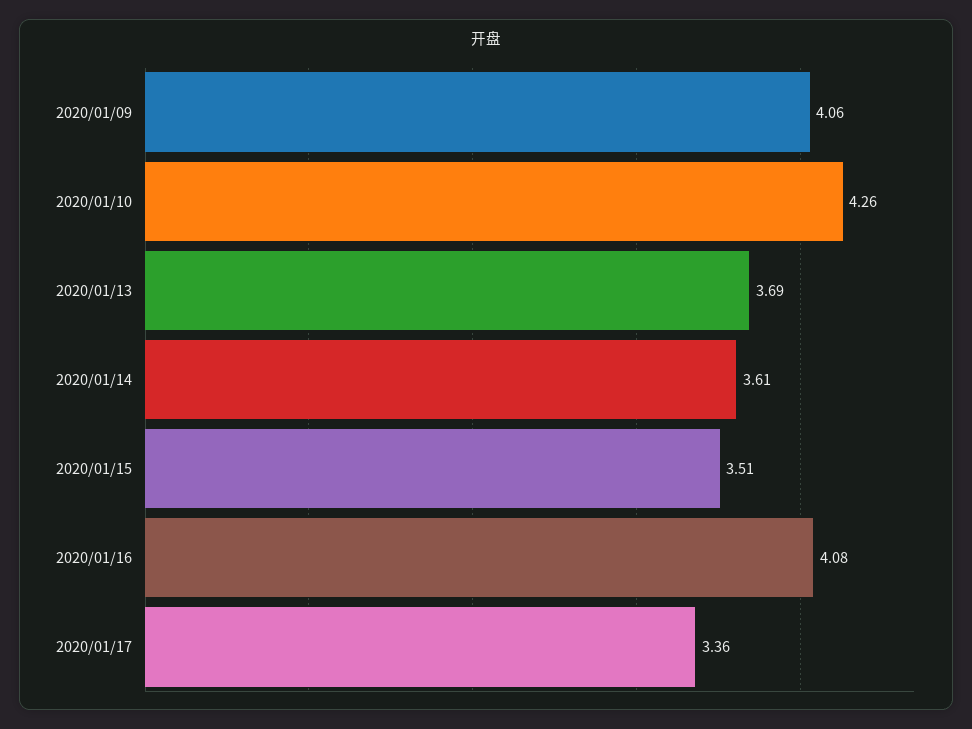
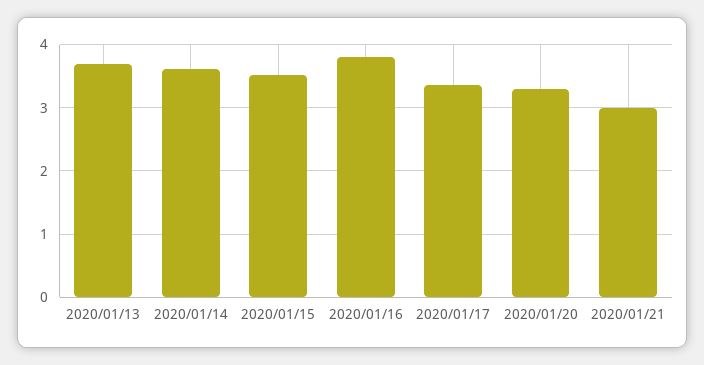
2020/01/09: 4.06 -> none
2020/01/10: 4.26 -> none
2020/01/16: 4.08 -> 3.8
2020/01/20: none -> 3.3
2020/01/21: none -> 3

